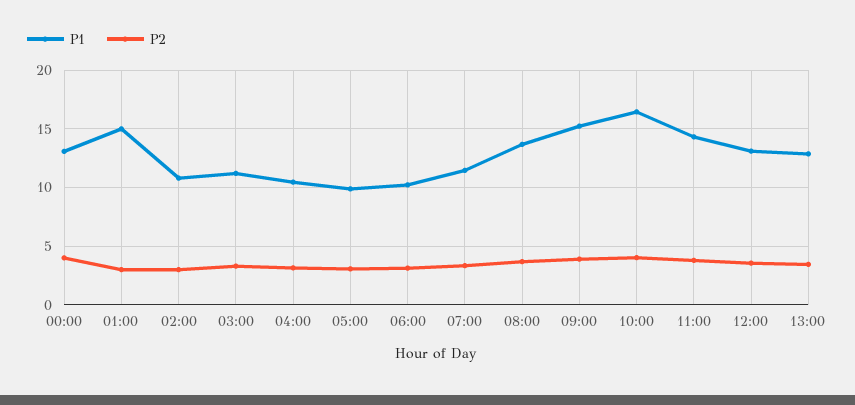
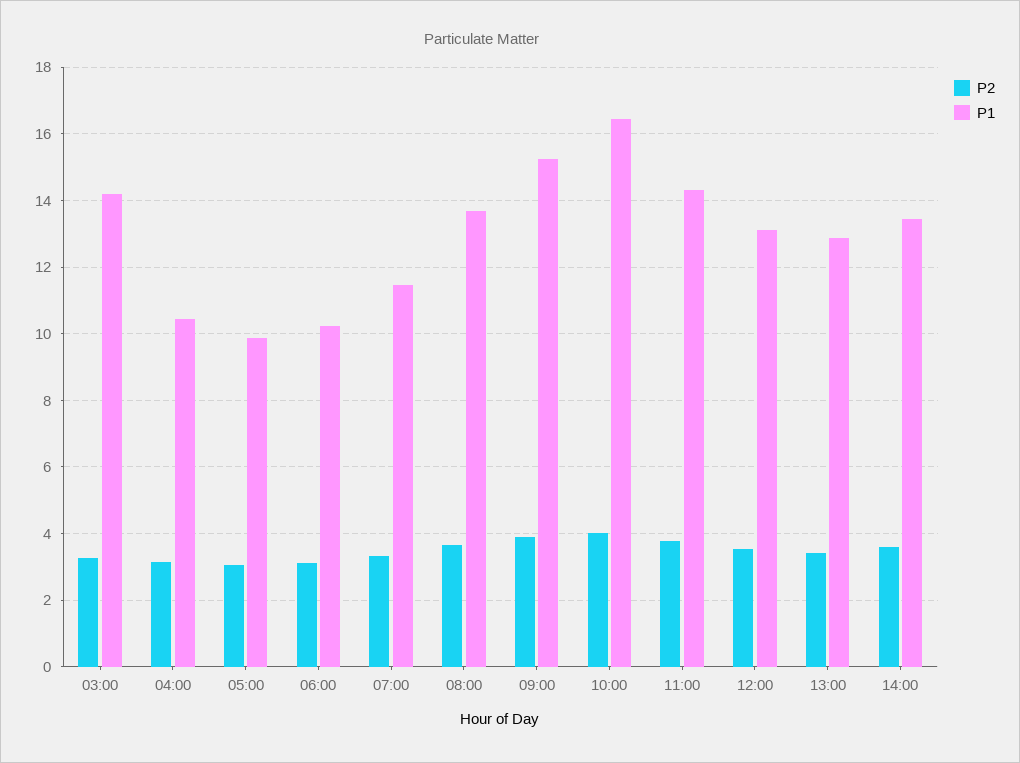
P1, 00:00: 13 -> none
P2, 00:00: 4 -> none
P1, 01:00: 15 -> none
P2, 01:00: 3 -> none
P1, 02:00: 11 -> none
P2, 02:00: 3 -> none
P1, 03:00: 11 -> 14.2
P2, 14:00: none -> 3.6
P1, 14:00: none -> 13.4

